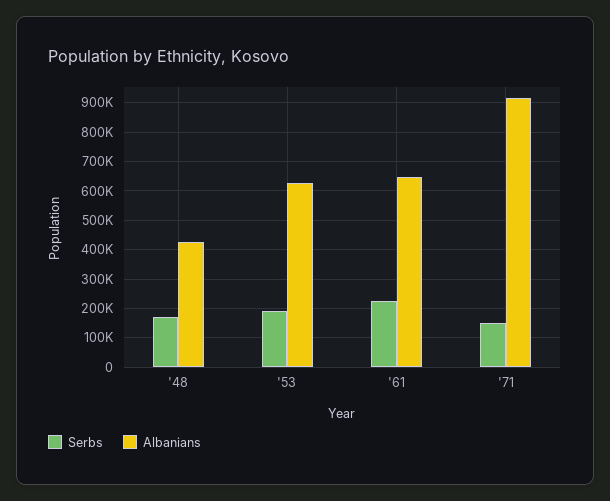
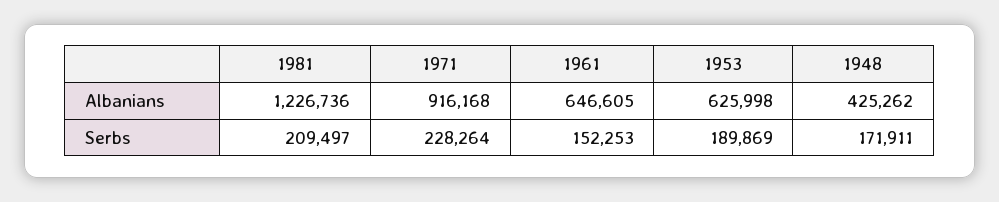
Serbs, '61: 225000 -> 152253
Serbs, '71: 150000 -> 228264
Albanians, 1981: none -> 1226736
Serbs, 1981: none -> 209497

